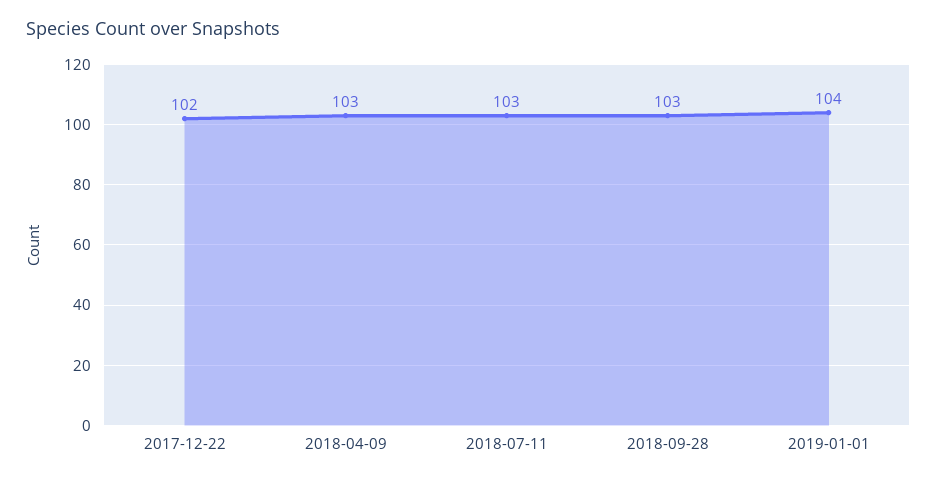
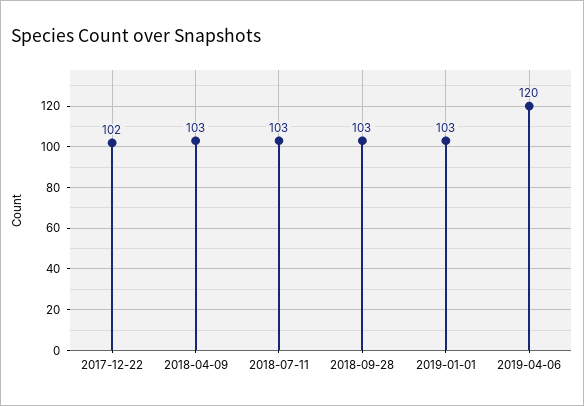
2019-01-01: 104 -> 103
2019-04-06: none -> 120

